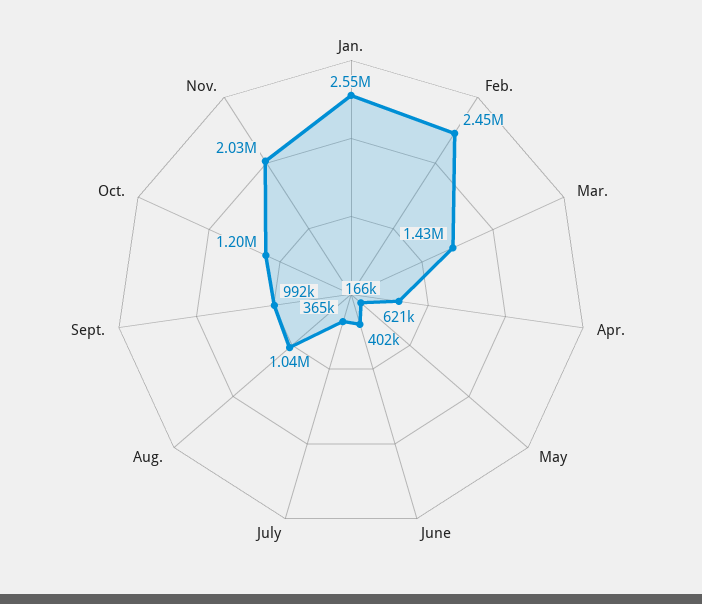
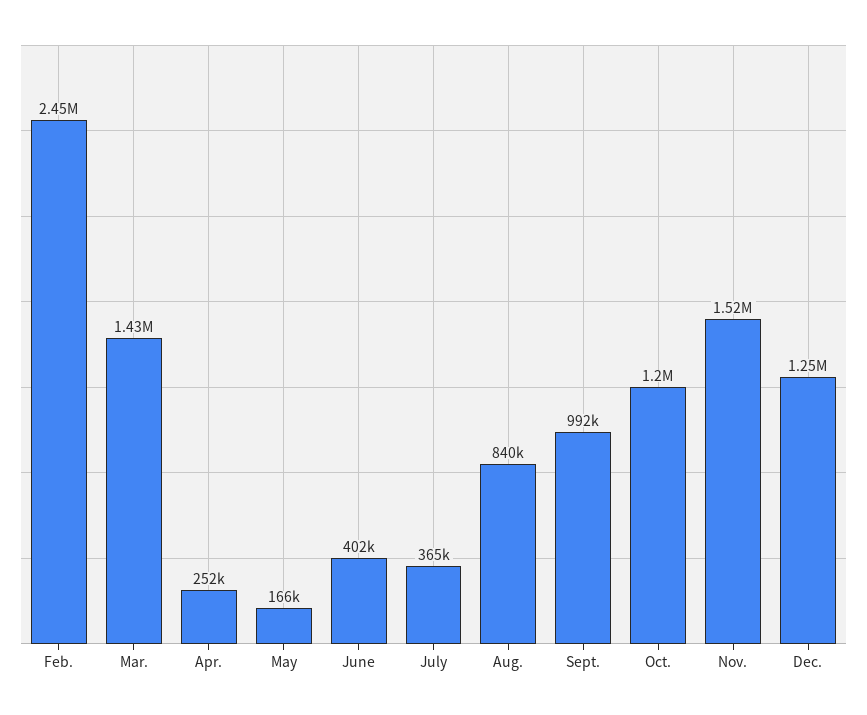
Jan.: 2550000 -> none
Apr.: 621000 -> 252000
Aug.: 1040000 -> 840000
Nov.: 2030000 -> 1520000
Dec.: none -> 1250000

